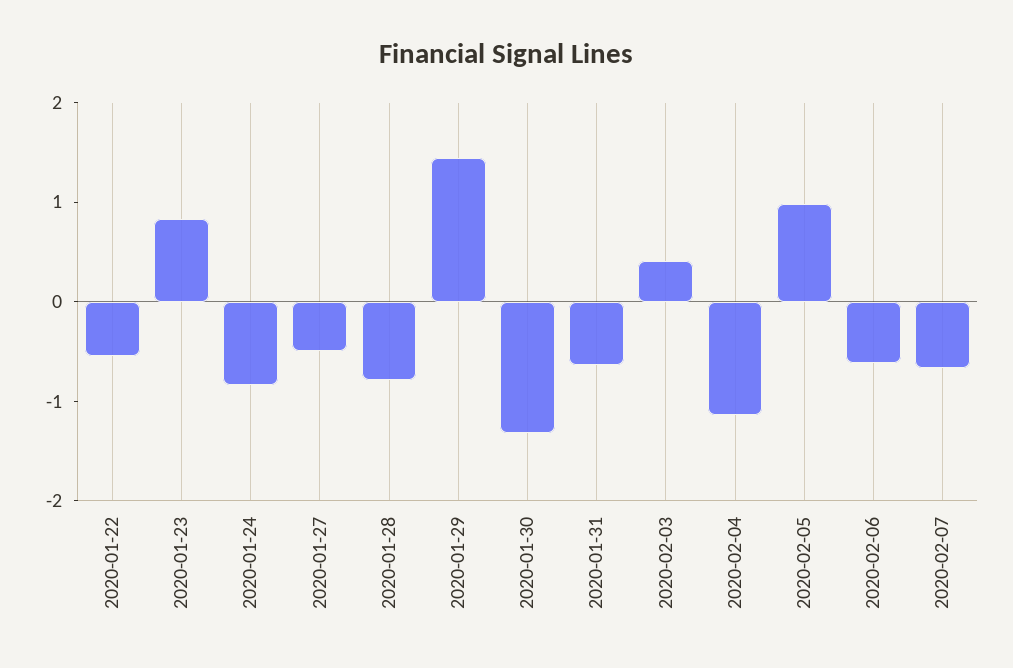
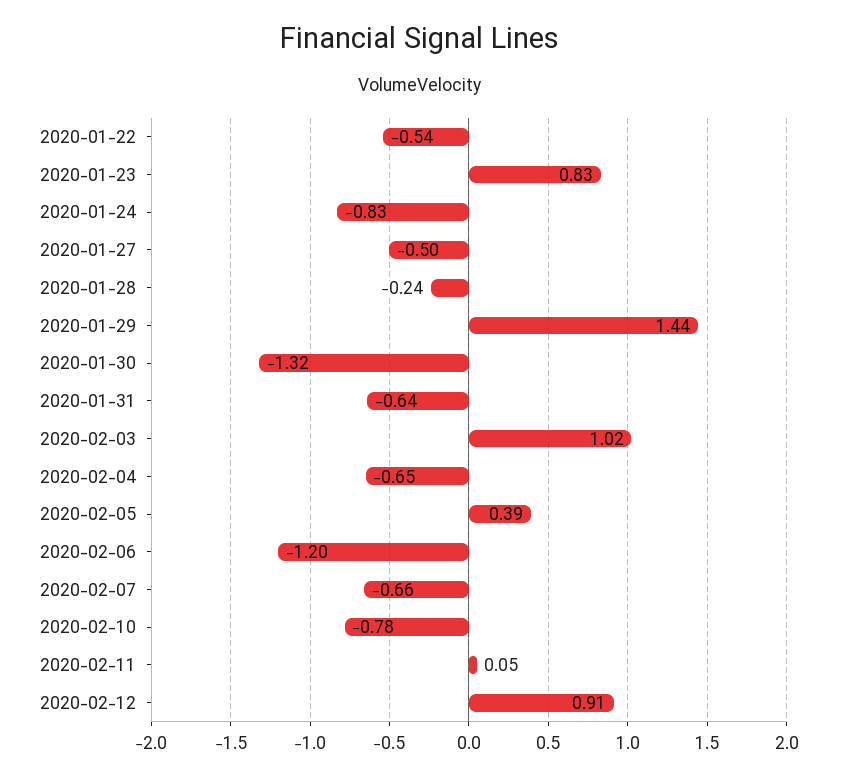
2020-01-28: -0.8 -> -0.24
2020-02-03: 0.4 -> 1.02
2020-02-04: -1.2 -> -0.65
2020-02-05: 1 -> 0.39
2020-02-06: -0.6 -> -1.2
2020-02-10: none -> -0.78
2020-02-11: none -> 0.05
2020-02-12: none -> 0.91

